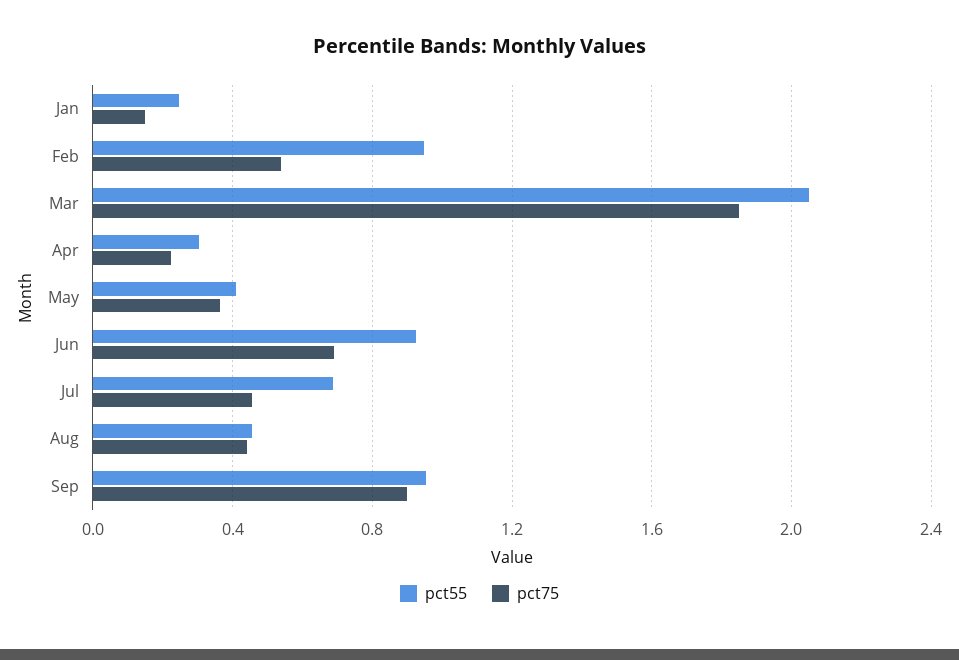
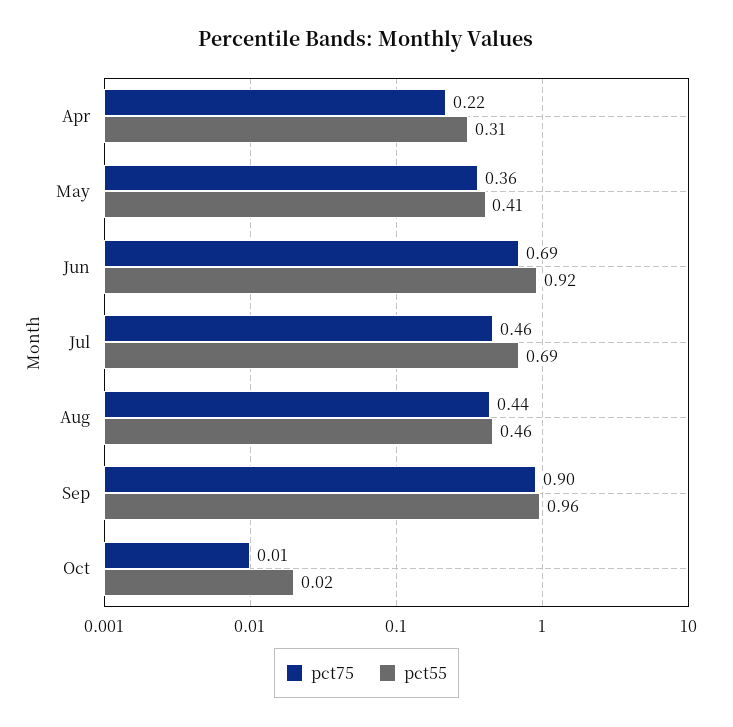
pct55, Jan: 0.25 -> none
pct75, Jan: 0.15 -> none
pct55, Feb: 0.95 -> none
pct75, Feb: 0.55 -> none
pct55, Mar: 2.05 -> none
pct75, Mar: 1.85 -> none
pct75, Oct: none -> 0.01
pct55, Oct: none -> 0.02

